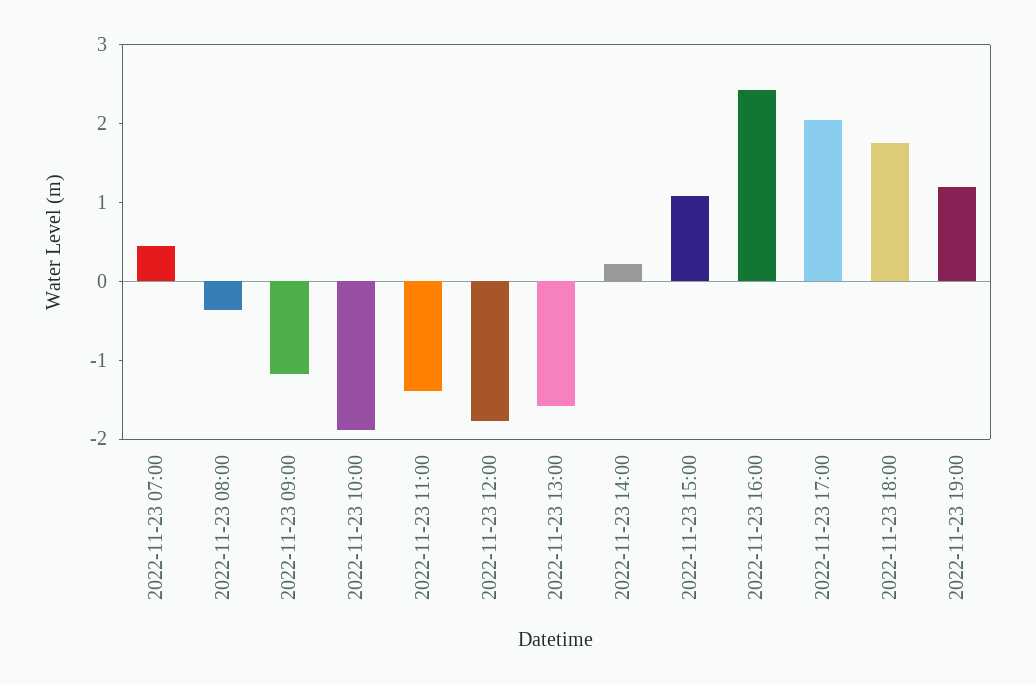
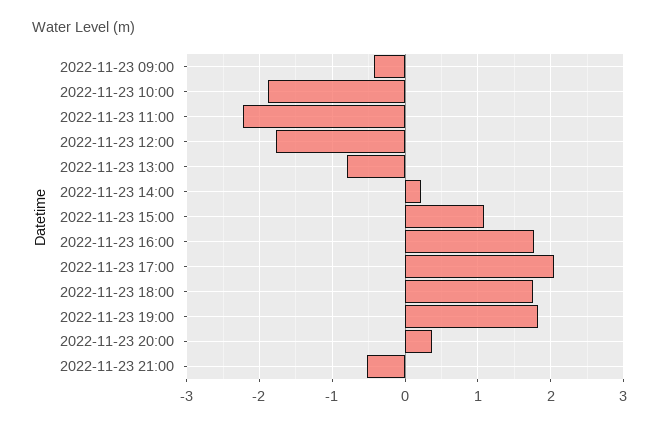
2022-11-23 07:00: 0.4 -> none
2022-11-23 08:00: -0.4 -> none
2022-11-23 09:00: -1.2 -> -0.4
2022-11-23 11:00: -1.4 -> -2.2
2022-11-23 13:00: -1.6 -> -0.8
2022-11-23 16:00: 2.4 -> 1.8
2022-11-23 19:00: 1.2 -> 1.8
2022-11-23 20:00: none -> 0.4
2022-11-23 21:00: none -> -0.5

